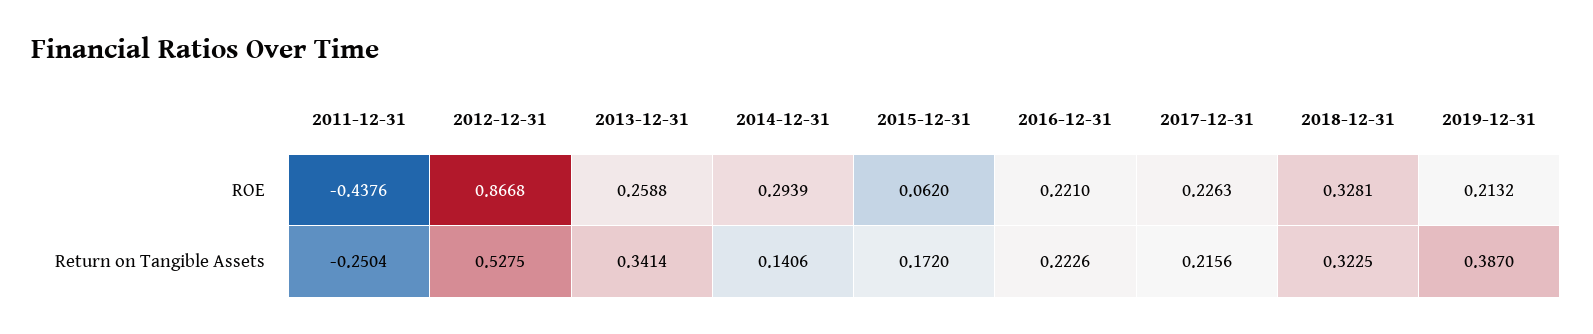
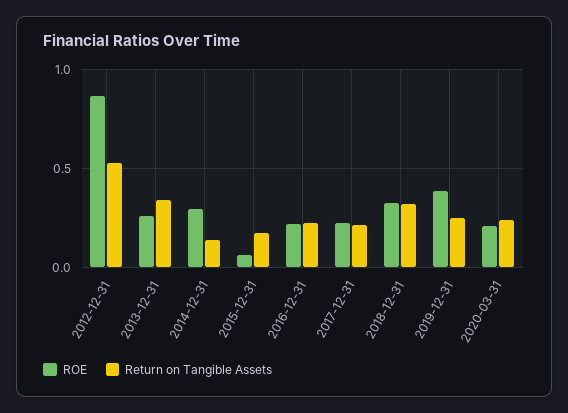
ROE, 2011-12-31: -0.4376 -> none
ROE, 2019-12-31: 0.2132 -> 0.4
Return on Tangible Assets, 2011-12-31: -0.2504 -> none
Return on Tangible Assets, 2019-12-31: 0.387 -> 0.25
ROE, 2020-03-31: none -> 0.2
Return on Tangible Assets, 2020-03-31: none -> 0.25

